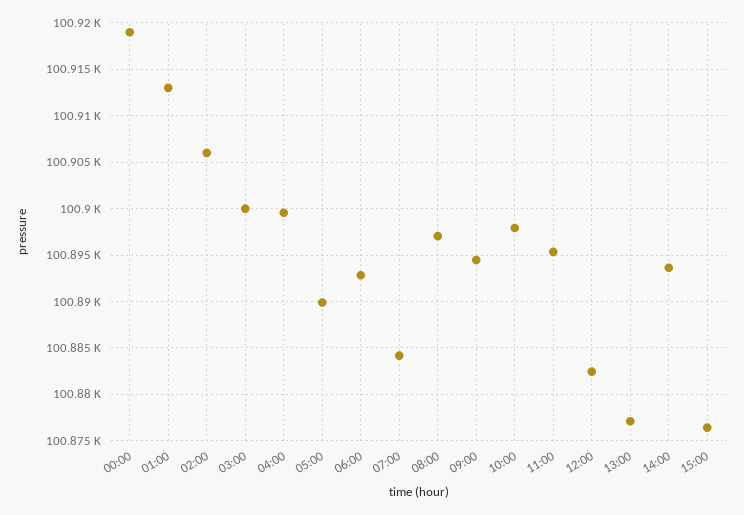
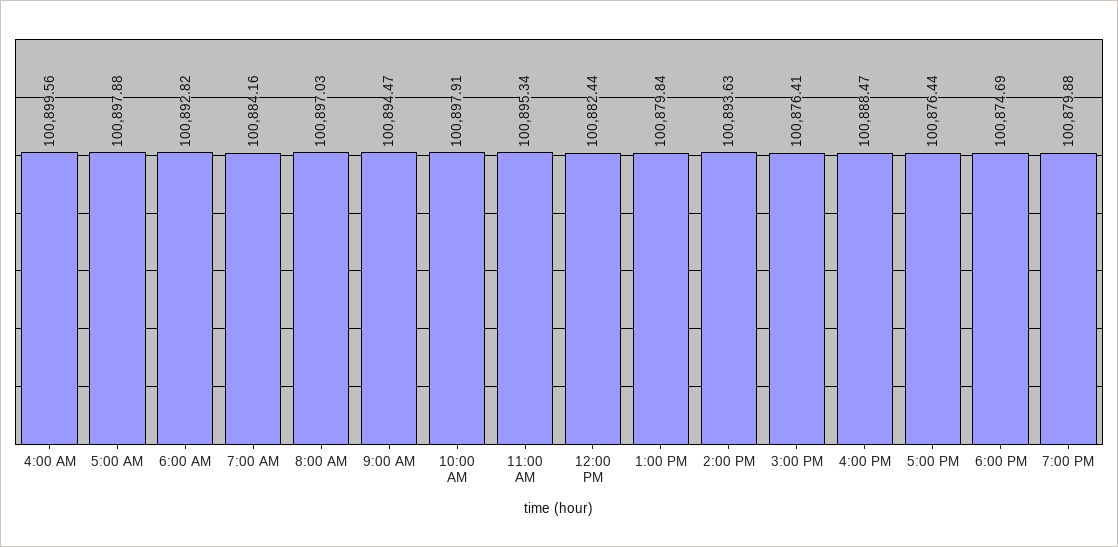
00:00: 100919 -> none
01:00: 100913 -> none
02:00: 100906 -> none
03:00: 100900 -> none
05:00: 100890 -> 100897.88
13:00: 100877 -> 100879.84
4:00 PM: none -> 100888.47
5:00 PM: none -> 100876.44
6:00 PM: none -> 100874.69
7:00 PM: none -> 100879.88

